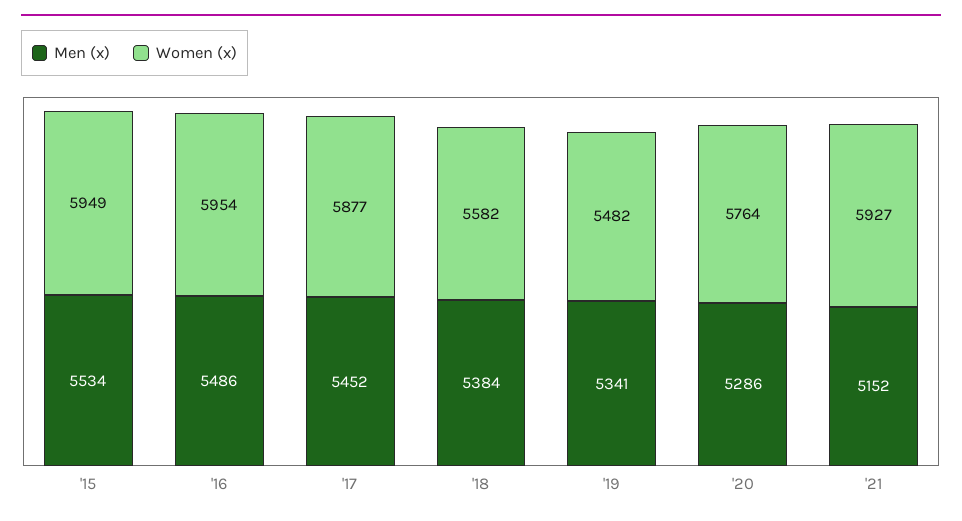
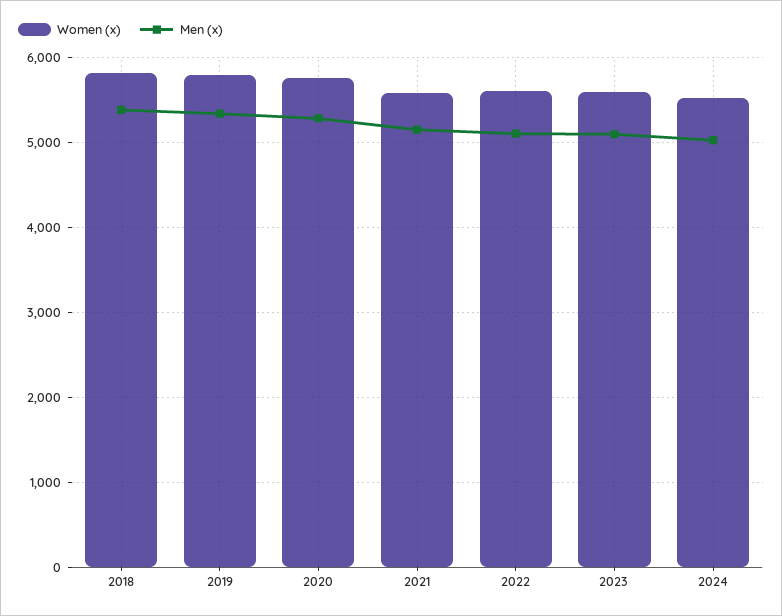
Men (x), '15: 5534 -> none
Women (x), '15: 5949 -> none
Men (x), '16: 5486 -> none
Women (x), '16: 5954 -> none
Men (x), '17: 5452 -> none
Women (x), '17: 5877 -> none
Women (x), '18: 5582 -> 5800
Women (x), '19: 5482 -> 5800
Women (x), '21: 5927 -> 5600
Women (x), 2022: none -> 5600
Men (x), 2022: none -> 5100
Women (x), 2023: none -> 5600
Men (x), 2023: none -> 5100
Women (x), 2024: none -> 5500
Men (x), 2024: none -> 5000

